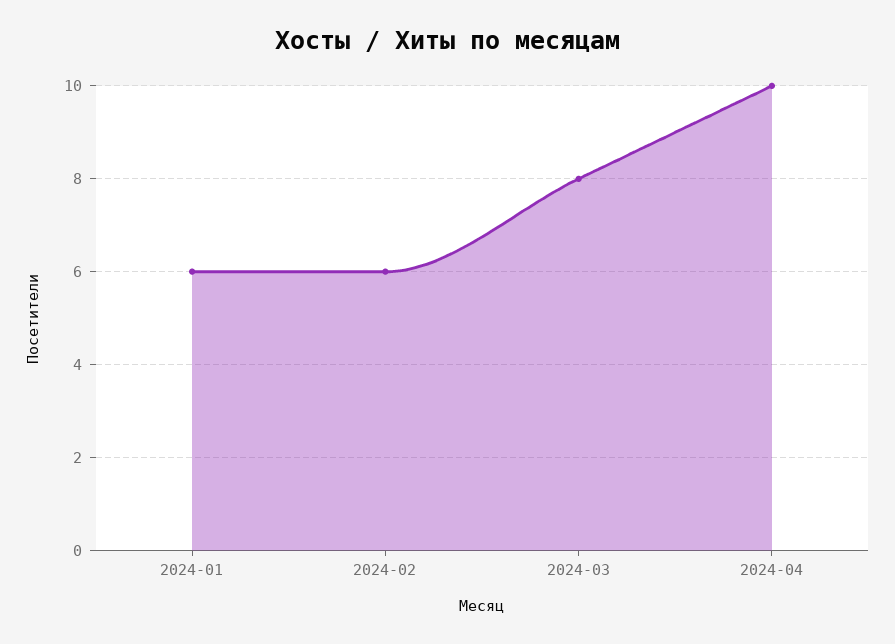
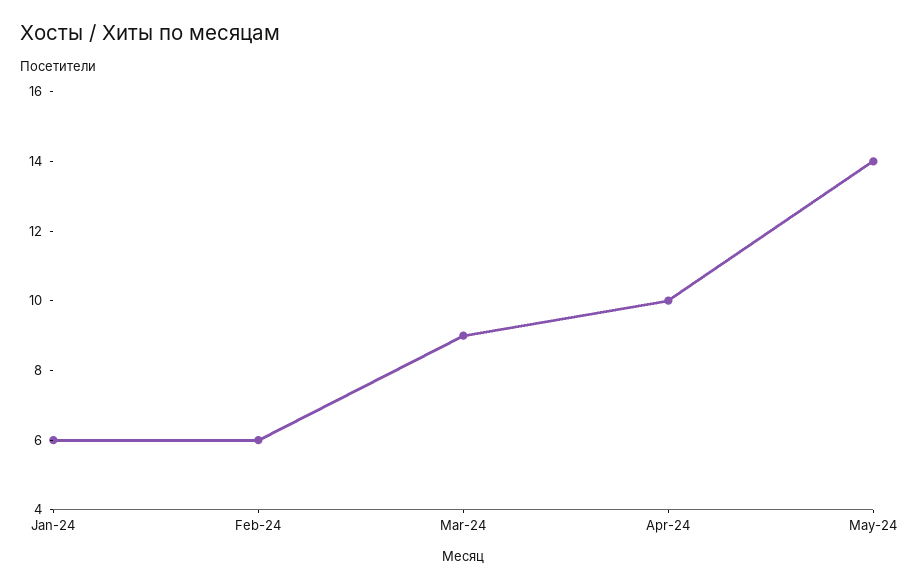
2024-03: 8 -> 9
May-24: none -> 14

